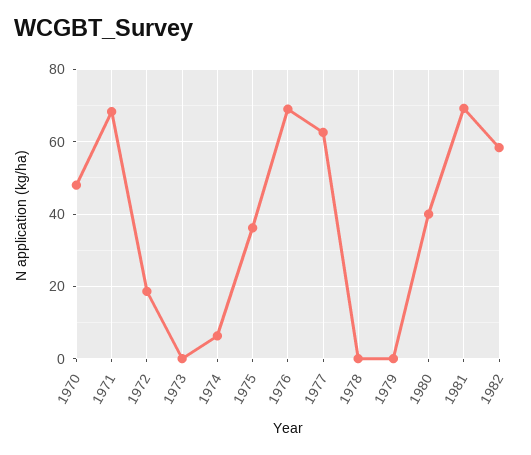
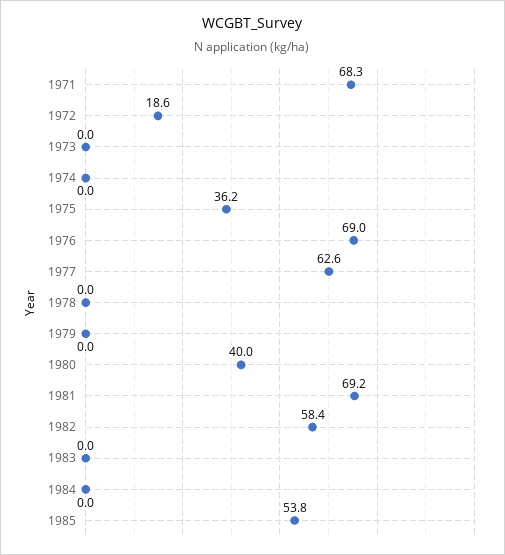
1970: 48 -> none
1974: 6 -> 0
1983: none -> 0
1984: none -> 0
1985: none -> 53.8

